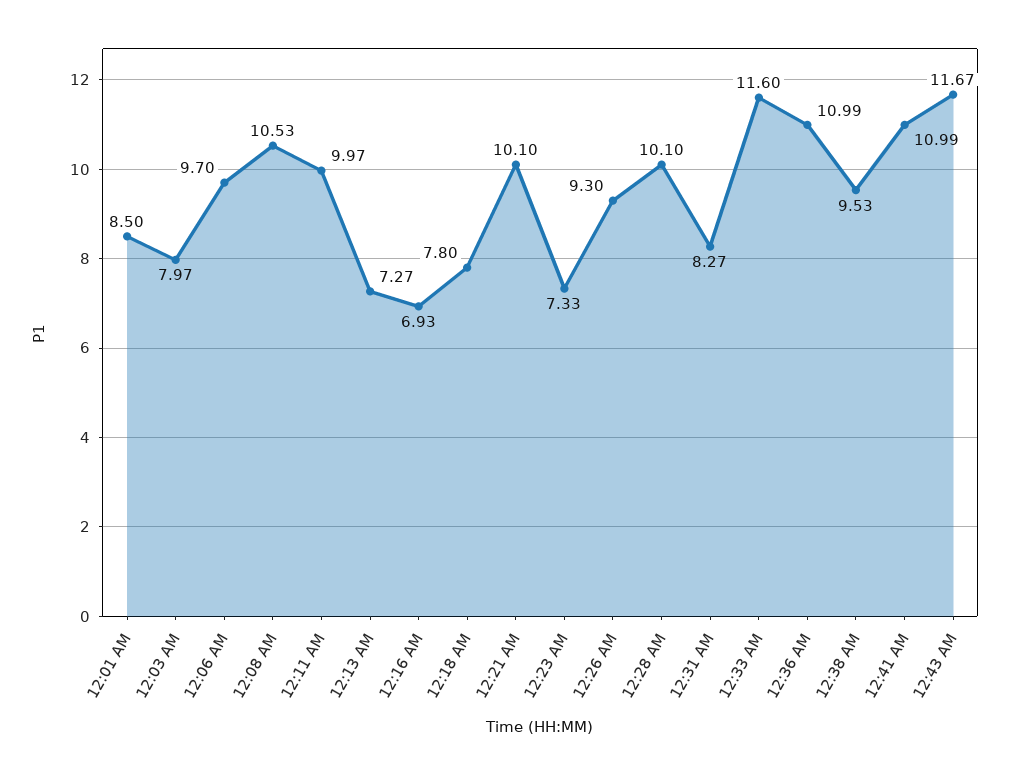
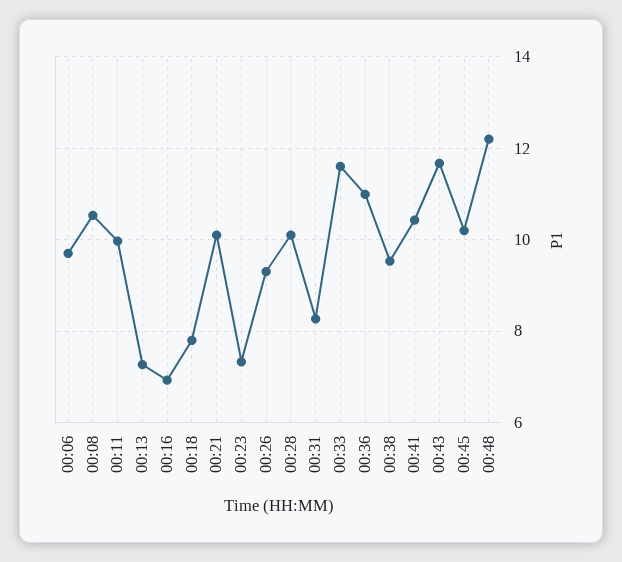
12:01 AM: 8.5 -> none
12:03 AM: 7.97 -> none
12:41 AM: 10.99 -> 10.4
00:45: none -> 10.2
00:48: none -> 12.2

